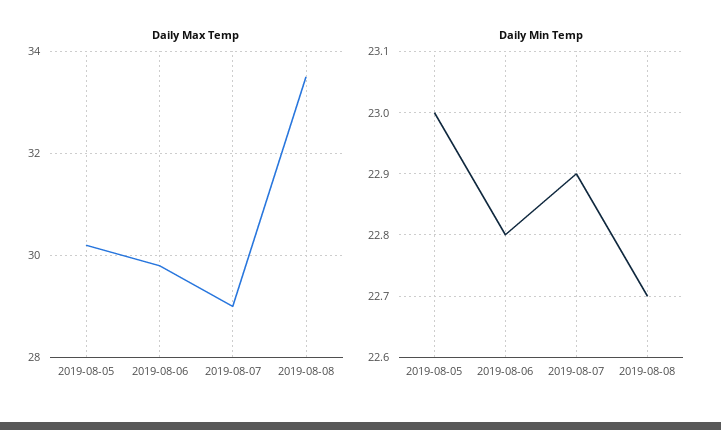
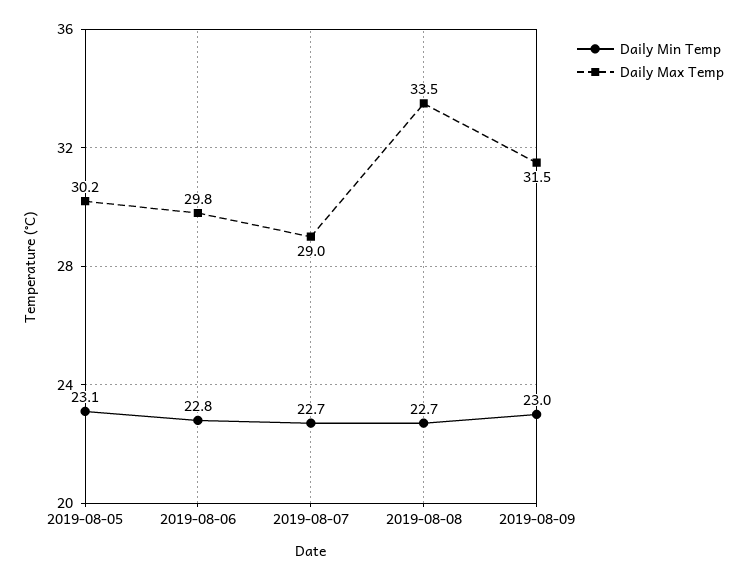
Daily Min Temp, 2019-08-05: 23 -> 23.1
Daily Min Temp, 2019-08-07: 22.9 -> 22.7
Daily Min Temp, 2019-08-09: none -> 23
Daily Max Temp, 2019-08-09: none -> 31.5

